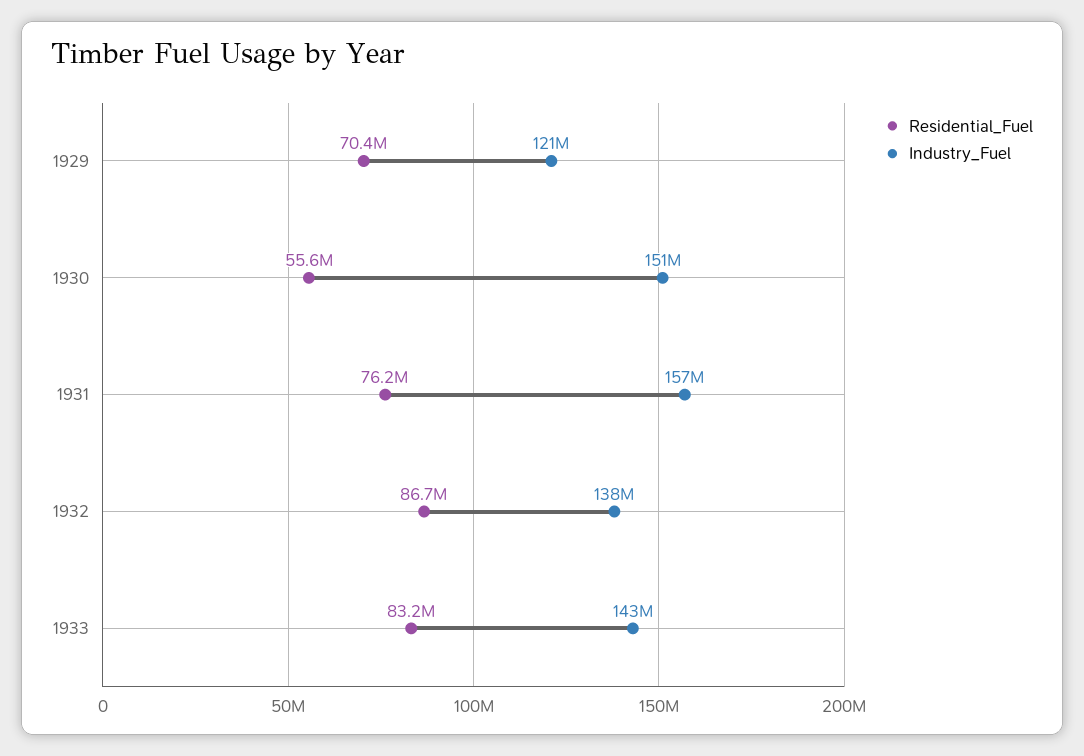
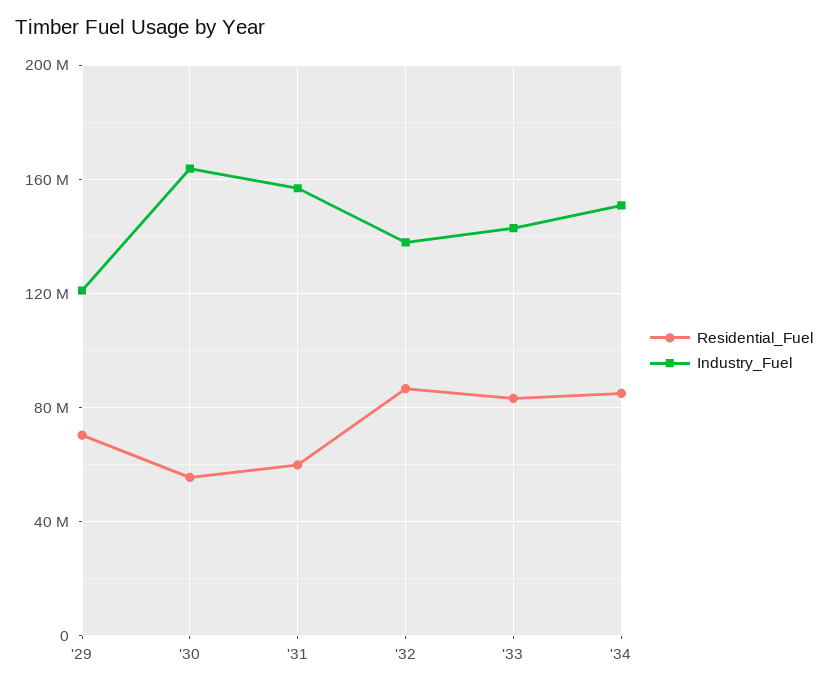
Industry_Fuel, 1930: 151000000 -> 165000000
Residential_Fuel, 1931: 76200000 -> 60000000
Residential_Fuel, '34: none -> 85000000
Industry_Fuel, '34: none -> 150000000

